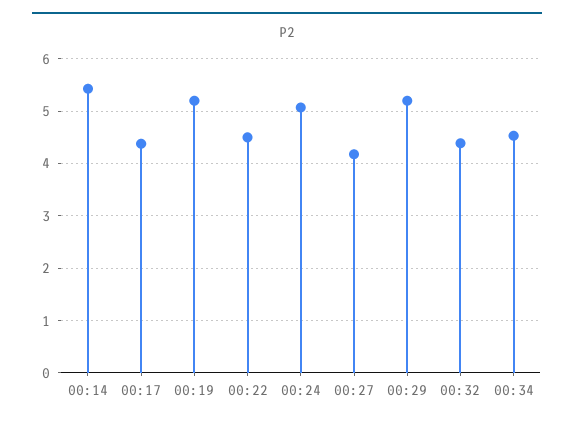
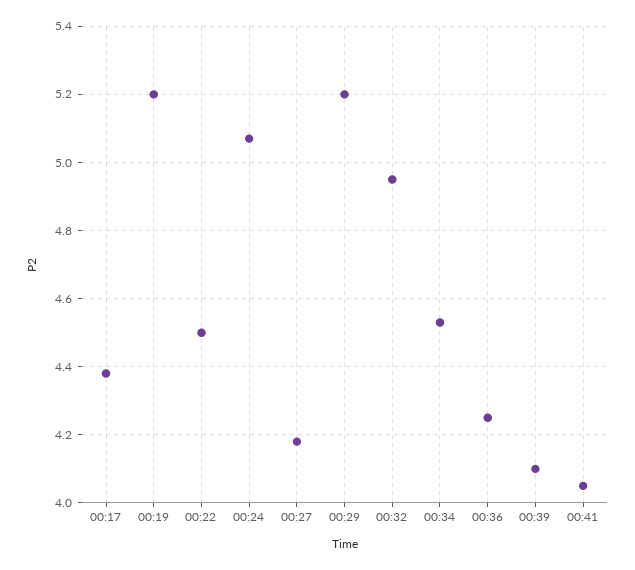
00:14: 5.4 -> none
00:32: 4.4 -> 4.95
00:36: none -> 4.25
00:39: none -> 4.1
00:41: none -> 4.05

